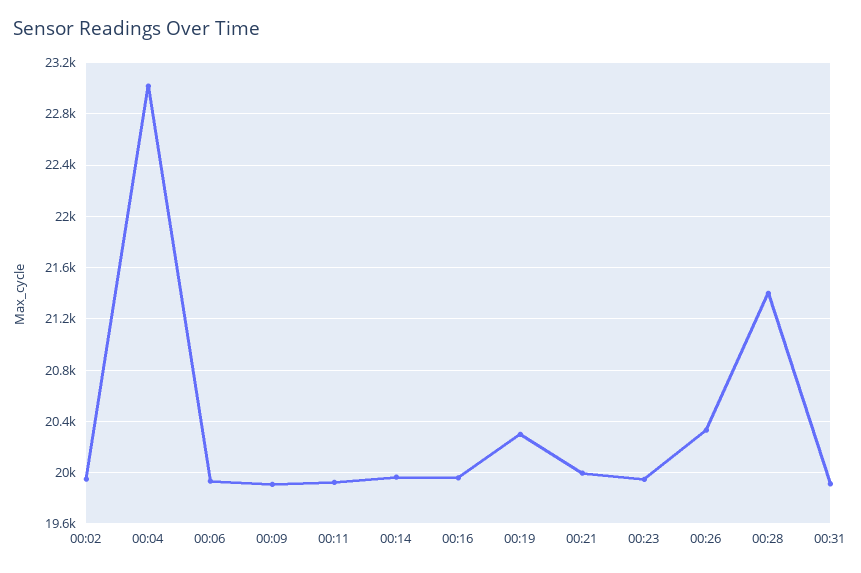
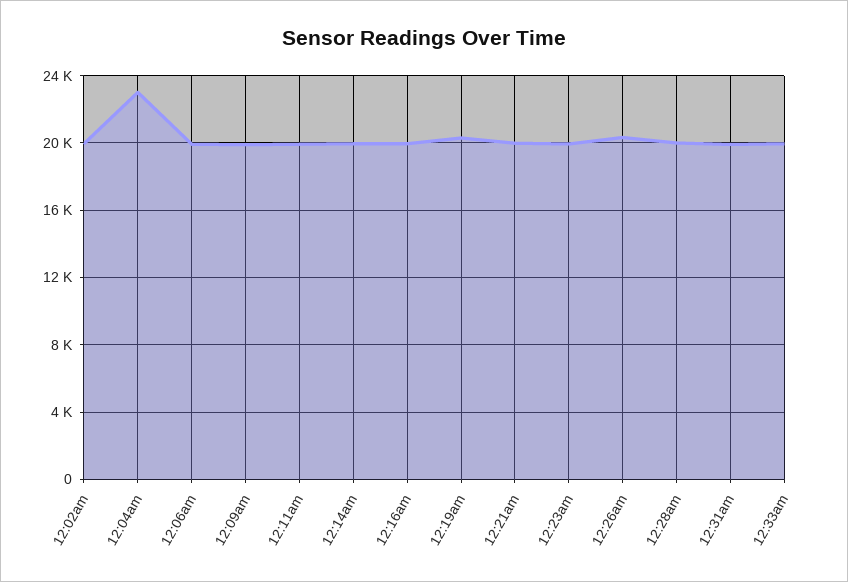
00:28: 21400 -> 20000
12:33am: none -> 20000

